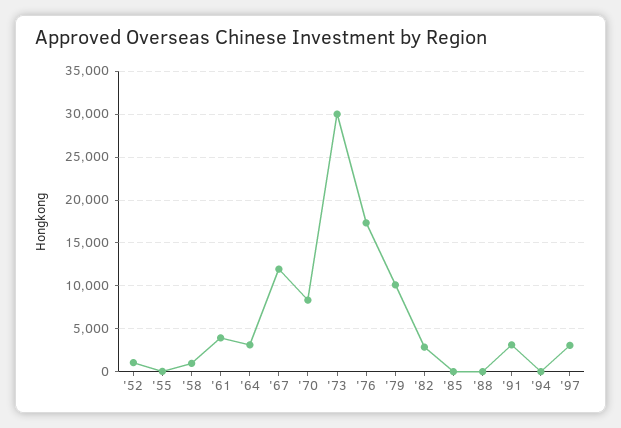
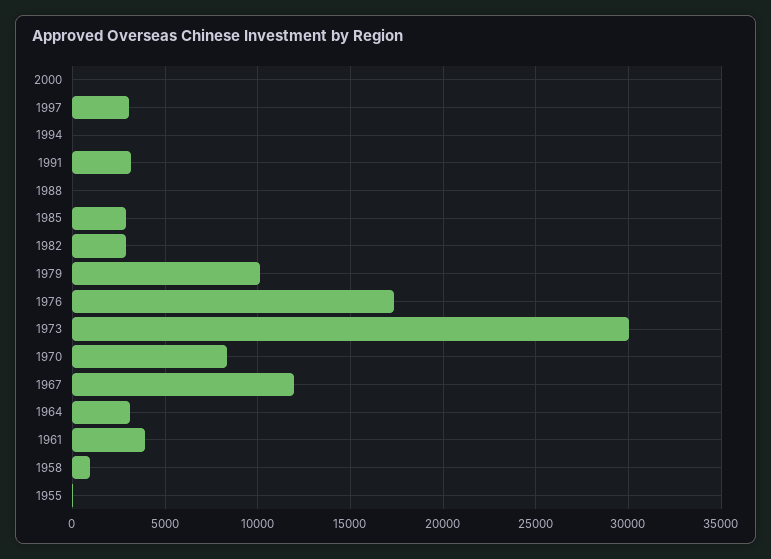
'52: 1000 -> none
'85: 0 -> 3000
2000: none -> 0

